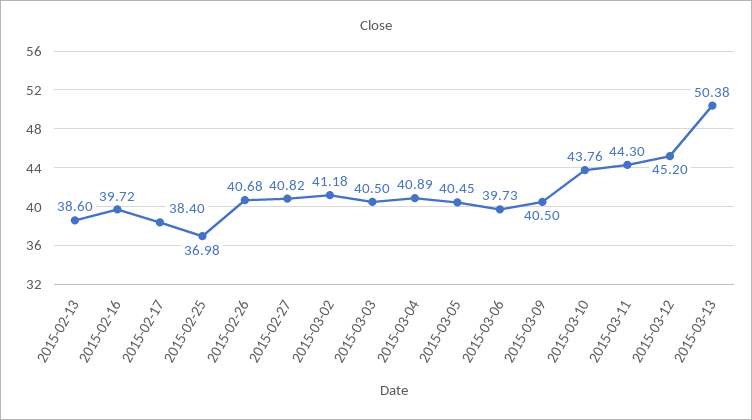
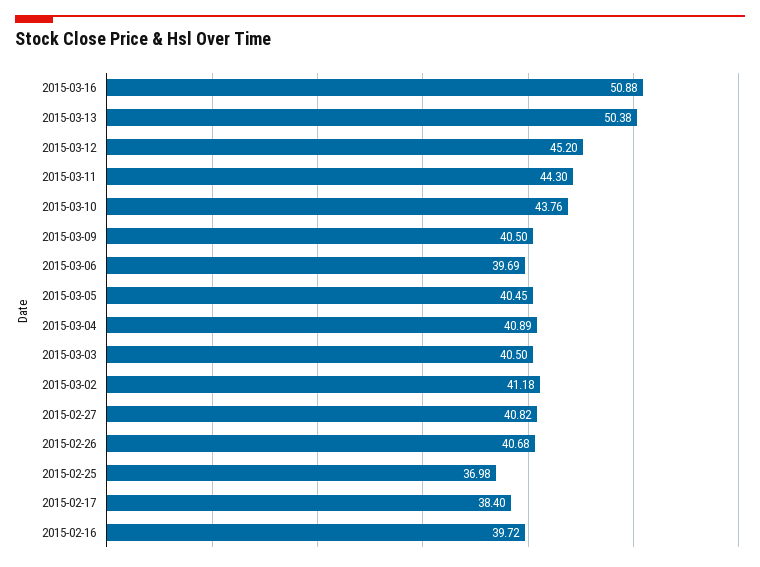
2015-02-13: 38.6 -> none
2015-03-06: 39.73 -> 39.69
2015-03-16: none -> 50.88

